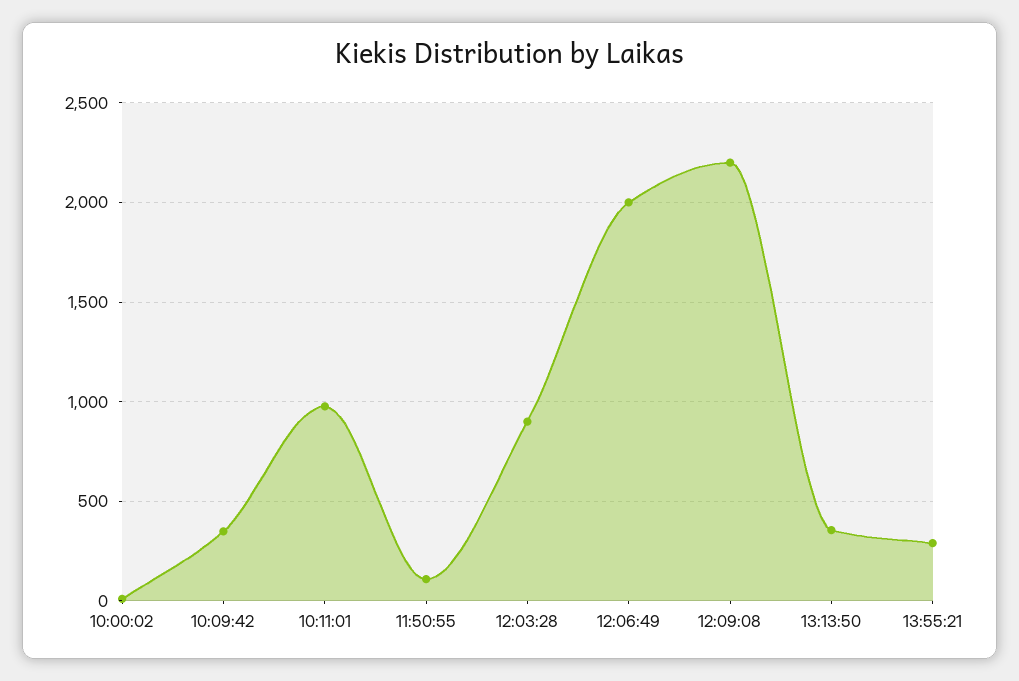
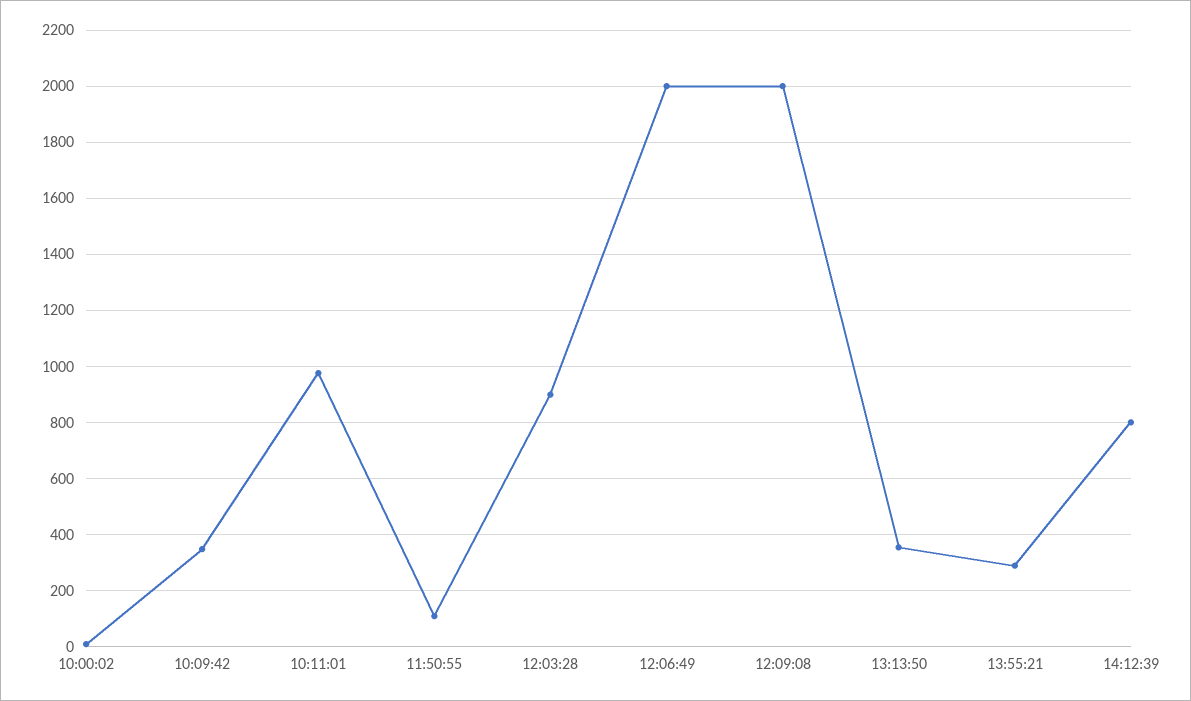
12:09:08: 2200 -> 2000
14:12:39: none -> 800

